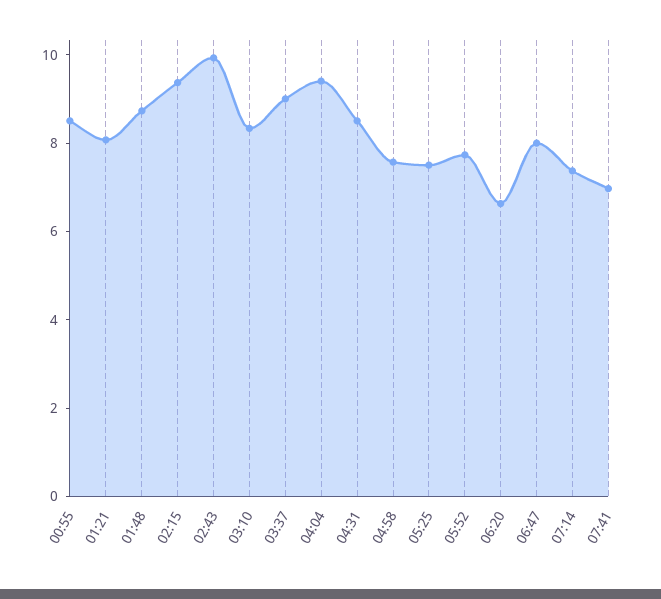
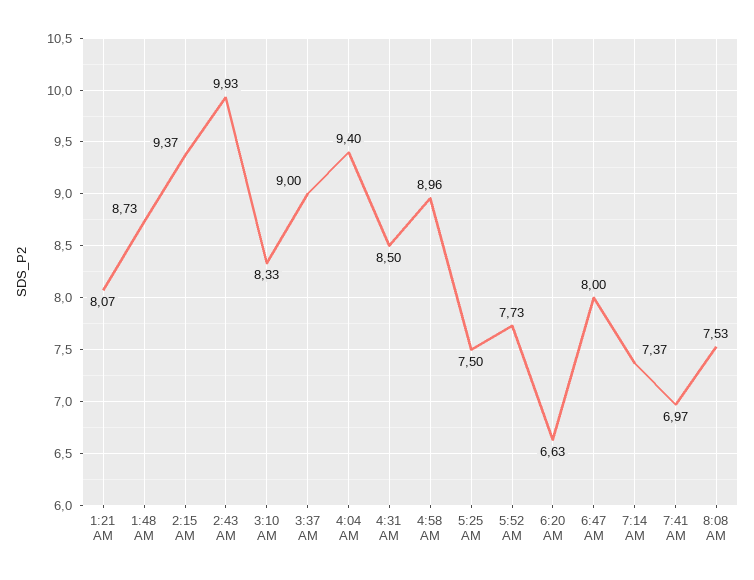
00:55: 8.5 -> none
04:58: 7.5 -> 8.96
8:08 AM: none -> 7.53

